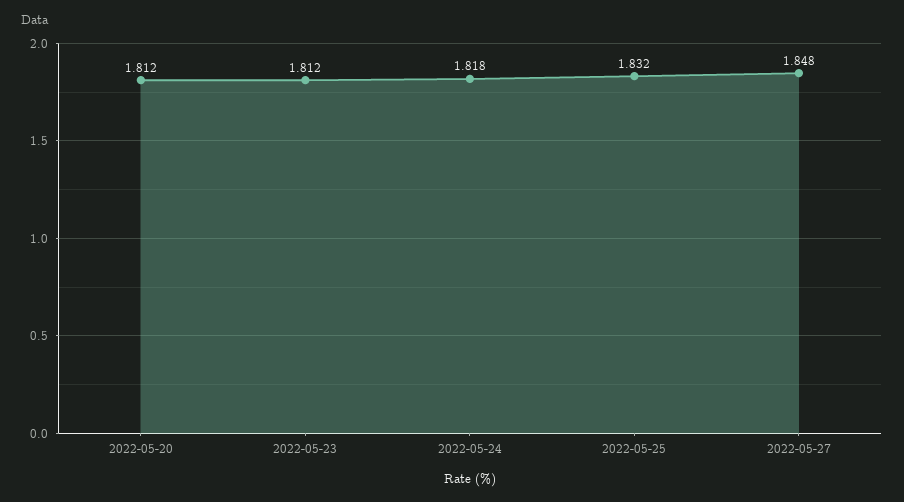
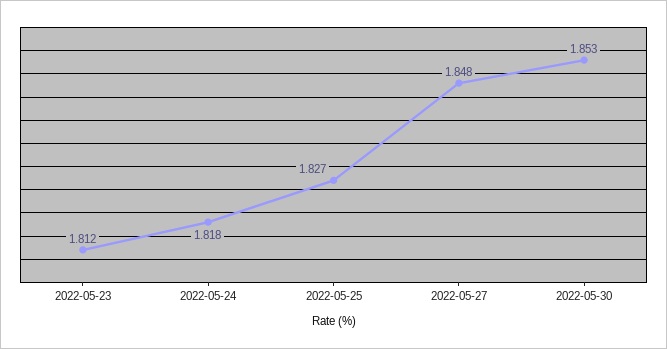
2022-05-20: 1.812 -> none
2022-05-25: 1.832 -> 1.827
2022-05-30: none -> 1.853

